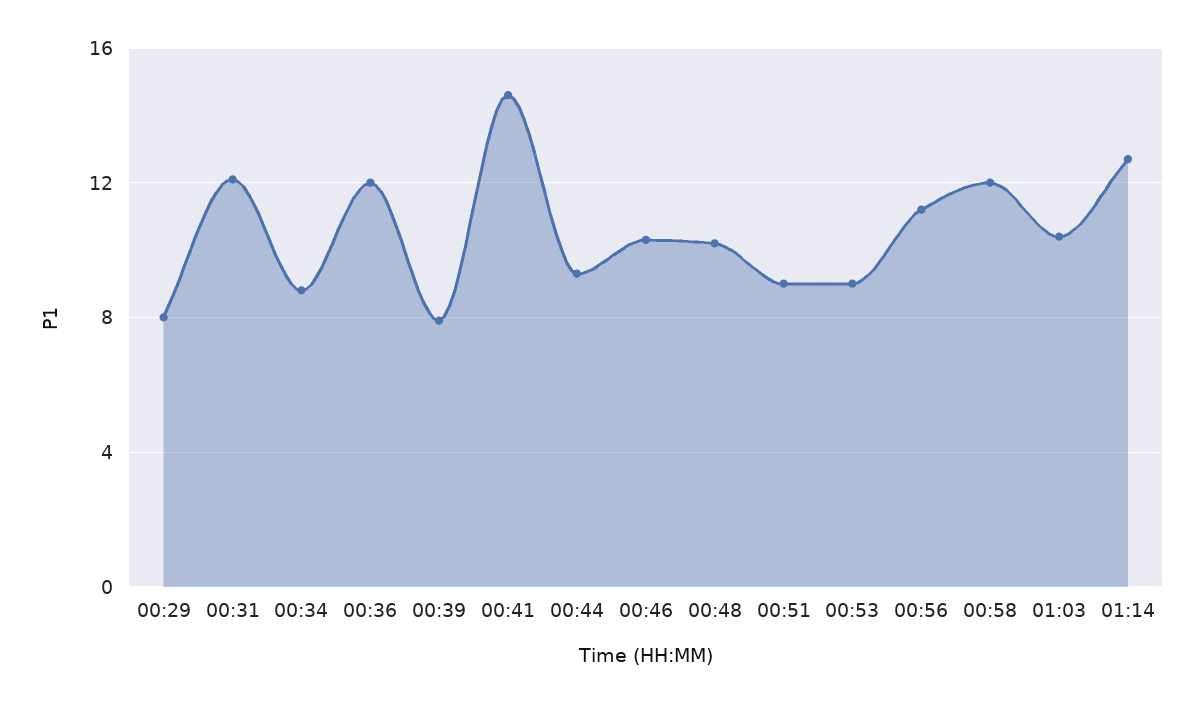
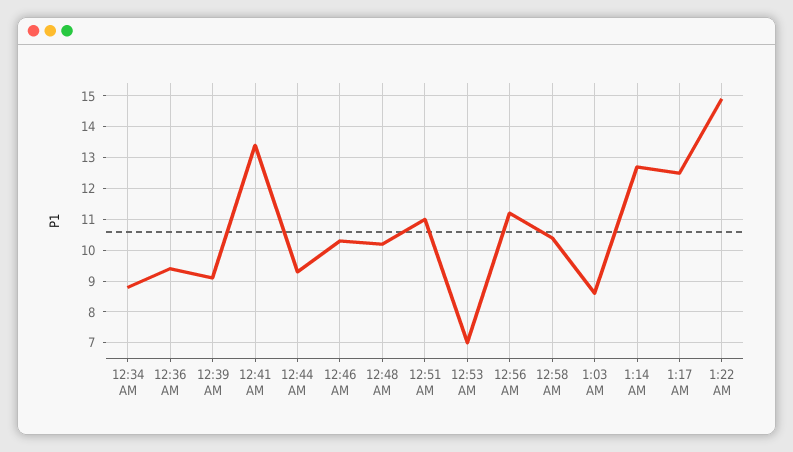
00:29: 8 -> none
00:31: 12 -> none
00:36: 12 -> 9.5
00:39: 8 -> 9
00:41: 14.5 -> 13.5
00:51: 9 -> 11
00:53: 9 -> 7
00:58: 12 -> 10.5
01:03: 10.5 -> 8.5
1:17 AM: none -> 12.5
1:22 AM: none -> 15

